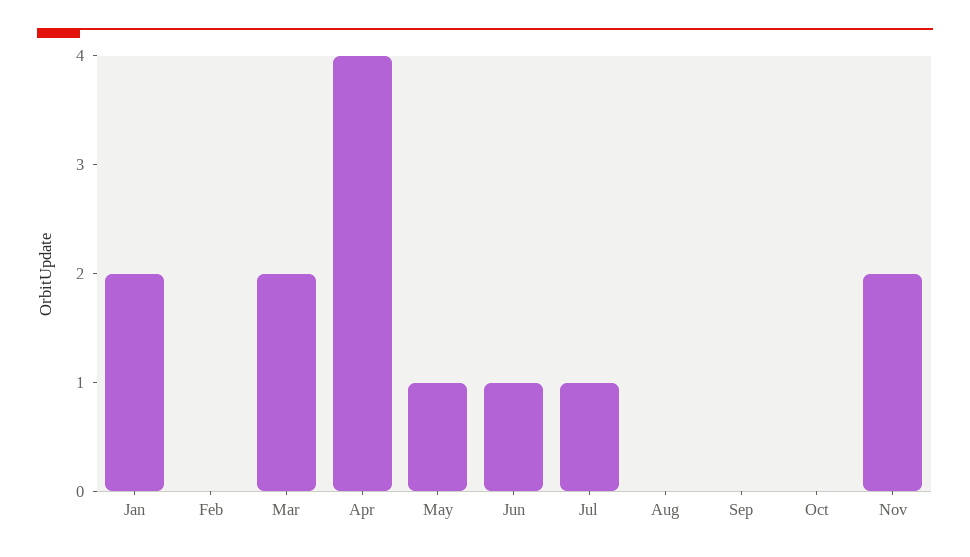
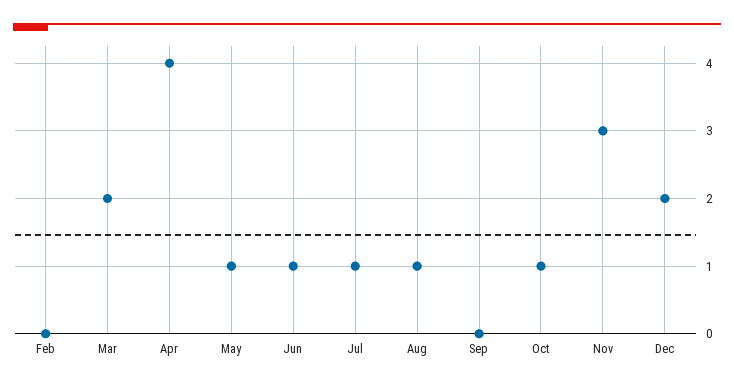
Jan: 2 -> none
Aug: 0 -> 1
Oct: 0 -> 1
Nov: 2 -> 3
Dec: none -> 2

